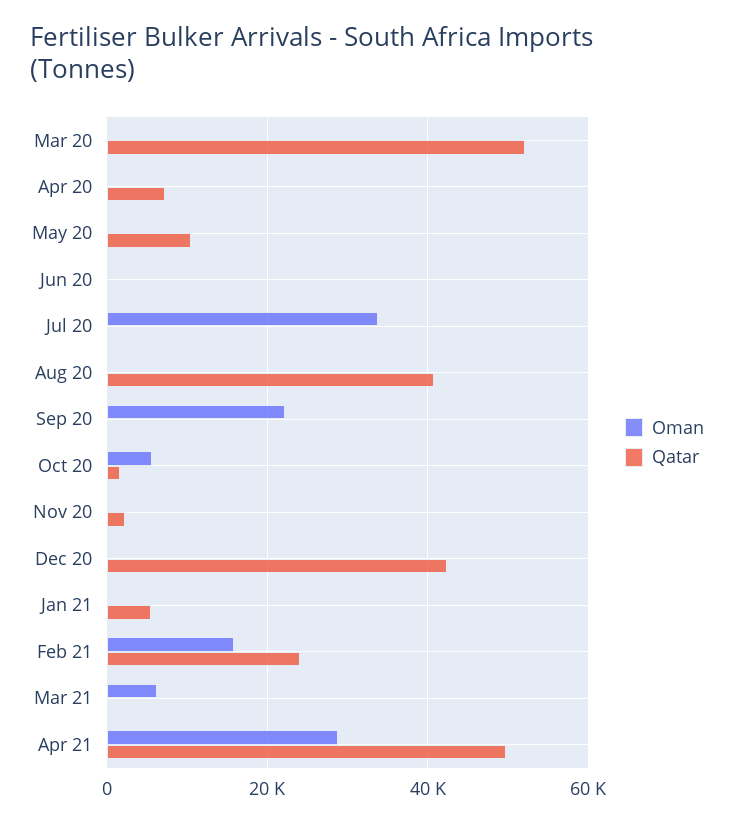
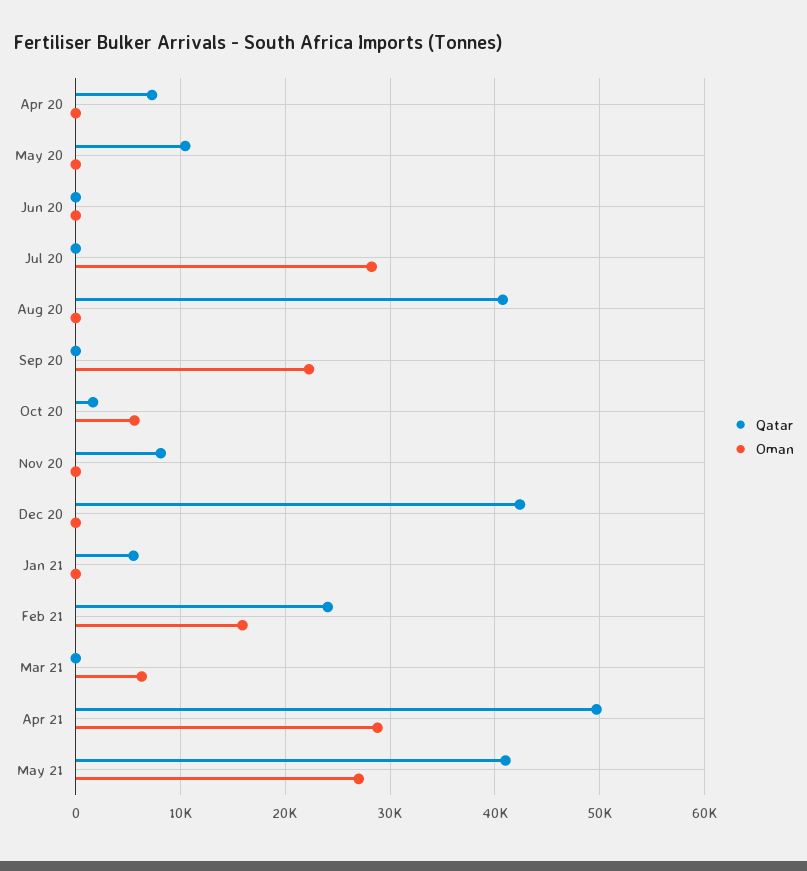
Oman, Mar 20: 0 -> none
Qatar, Mar 20: 52000 -> none
Oman, Jul 20: 34000 -> 28000
Qatar, Nov 20: 2000 -> 8000
Qatar, May 21: none -> 41000
Oman, May 21: none -> 27000

